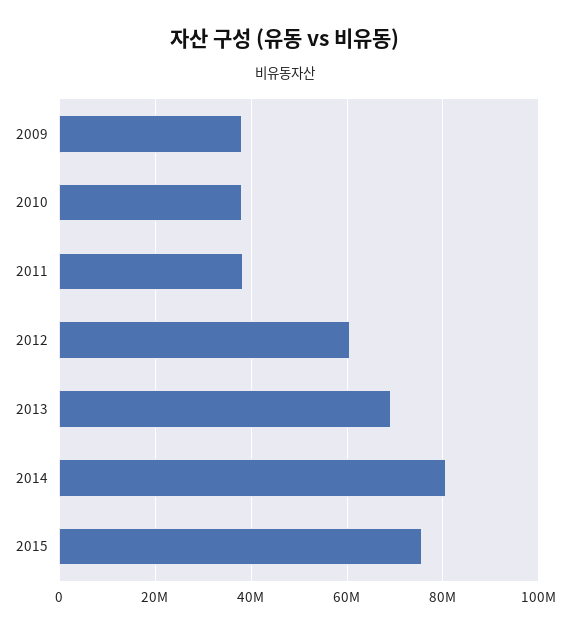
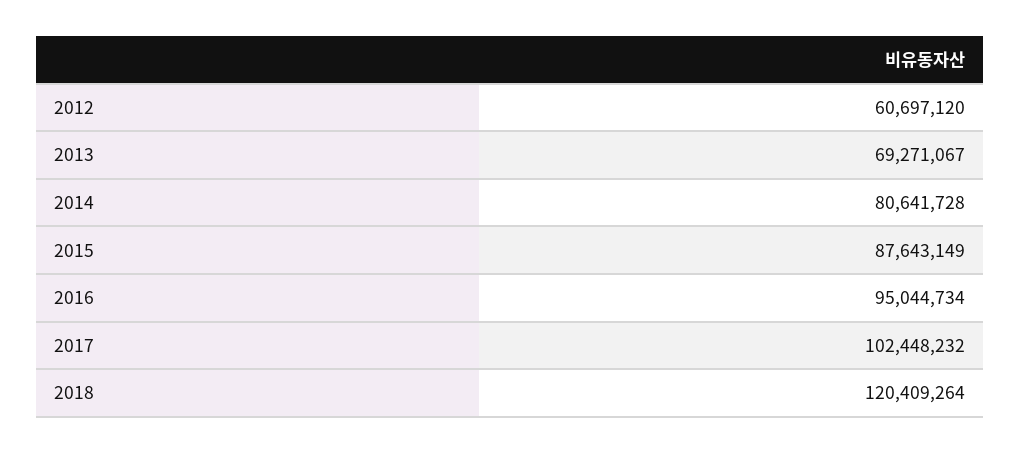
2009: 38000000 -> none
2010: 38000000 -> none
2011: 38000000 -> none
2015: 76000000 -> 87643149
2016: none -> 95044734
2017: none -> 102448232
2018: none -> 120409264

